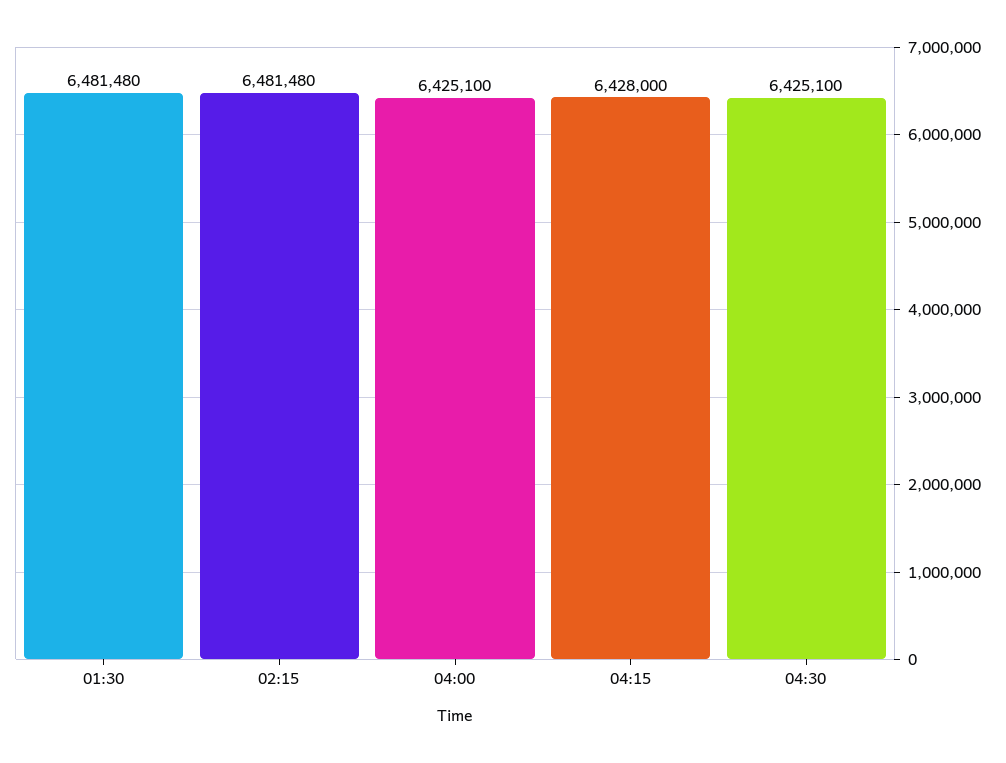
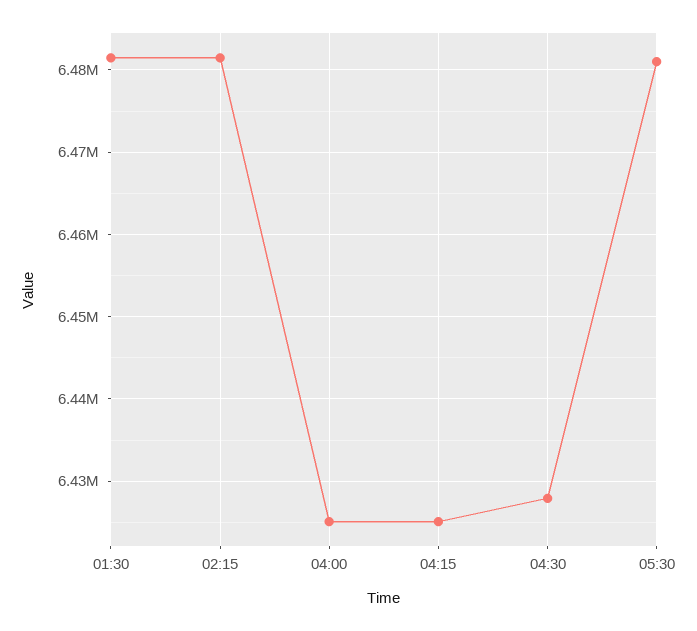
04:15: 6428000 -> 6425000
04:30: 6425100 -> 6428000
05:30: none -> 6481000

